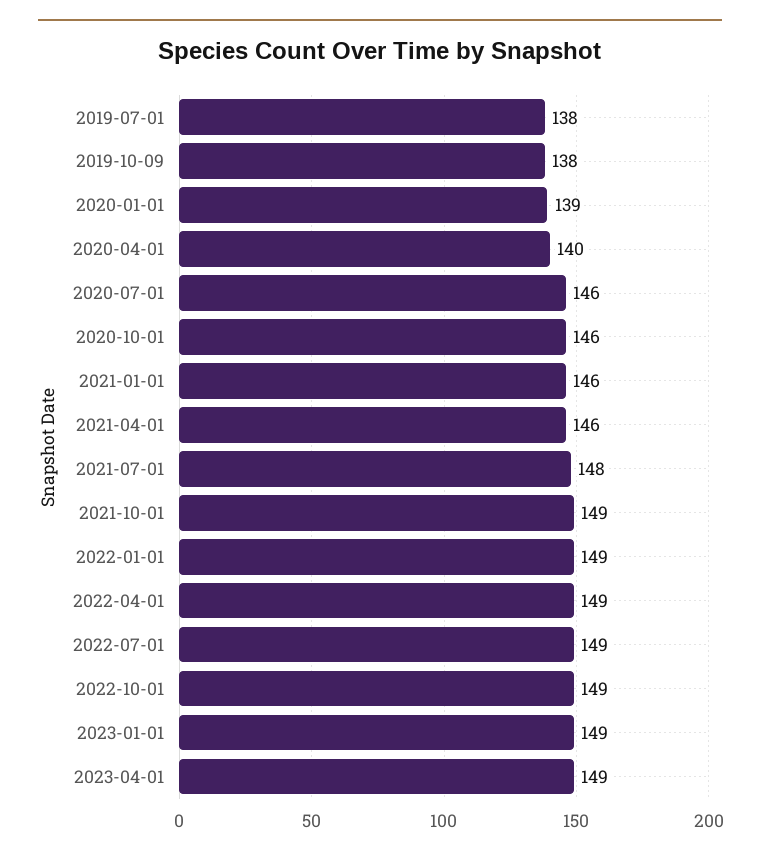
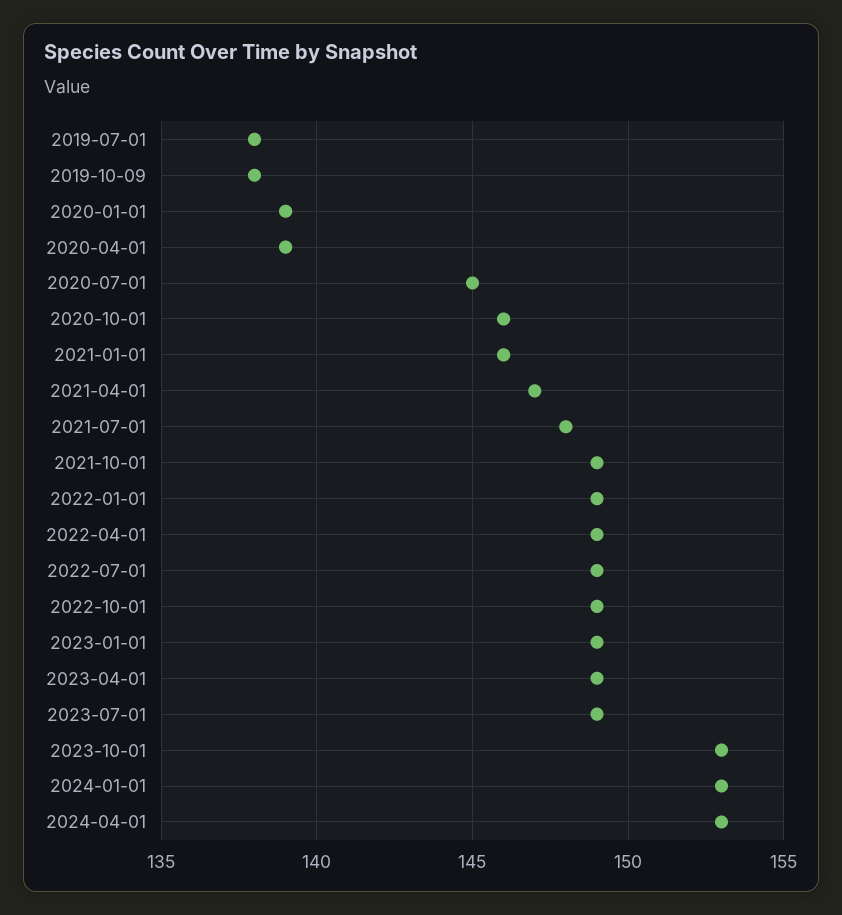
2020-04-01: 140 -> 139
2020-07-01: 146 -> 145
2021-04-01: 146 -> 147
2023-07-01: none -> 149
2023-10-01: none -> 153
2024-01-01: none -> 153
2024-04-01: none -> 153

